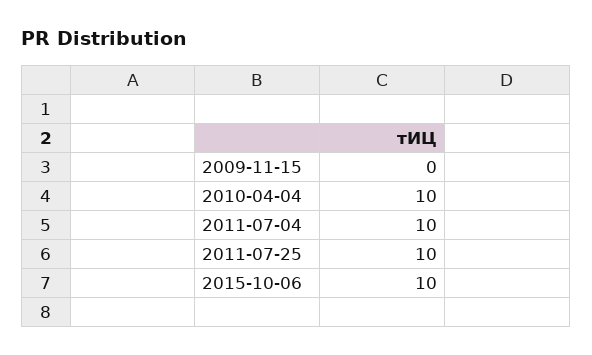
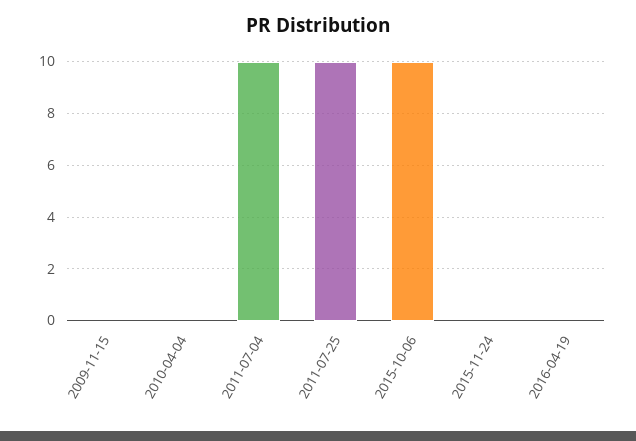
2010-04-04: 10 -> 0
2015-11-24: none -> 0
2016-04-19: none -> 0

